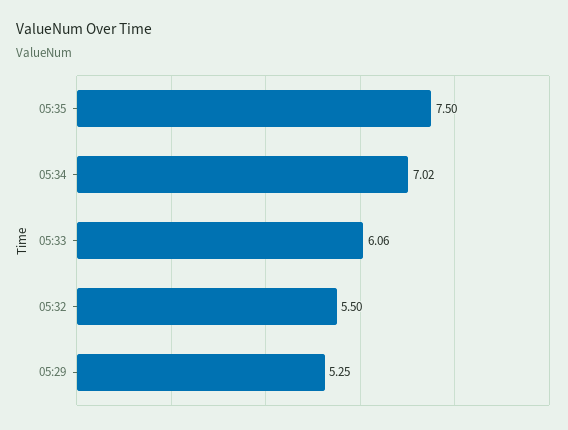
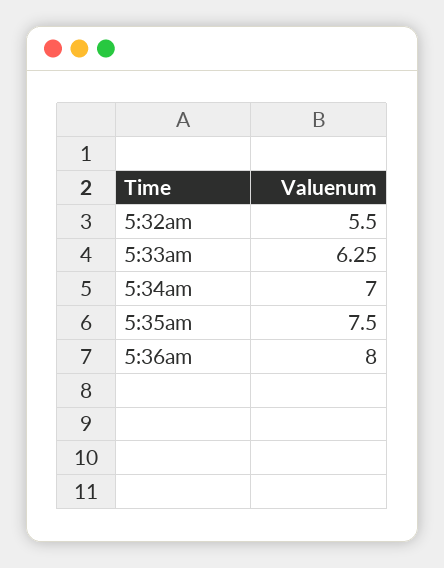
05:34: 7.02 -> 7
05:33: 6.06 -> 6.25
05:29: 5.25 -> none
5:36am: none -> 8

